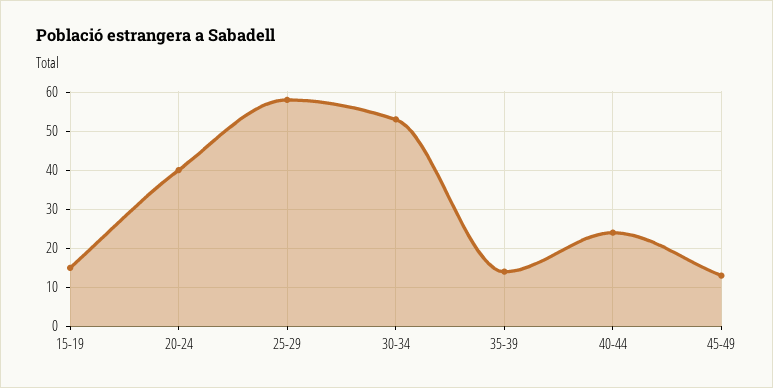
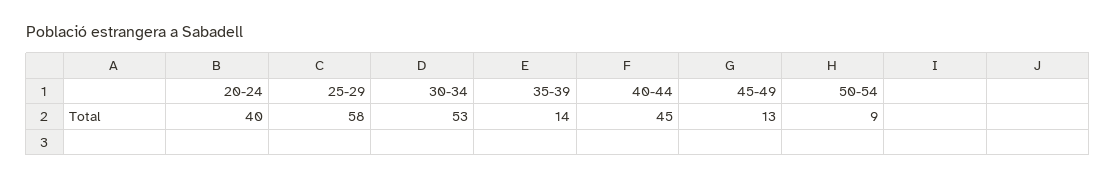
15-19: 15 -> none
40-44: 25 -> 45
50-54: none -> 9

